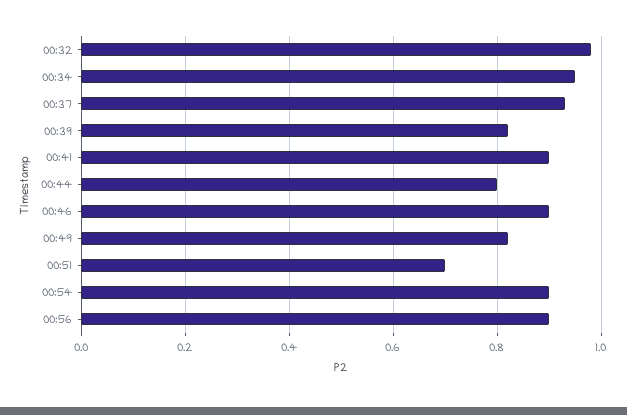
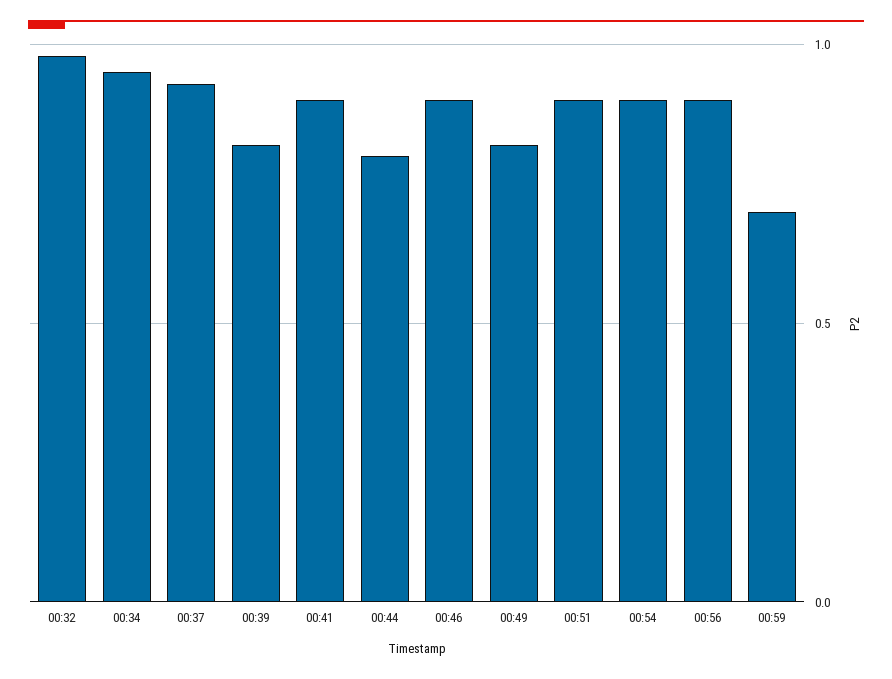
00:51: 0.7 -> 0.9
00:59: none -> 0.7

